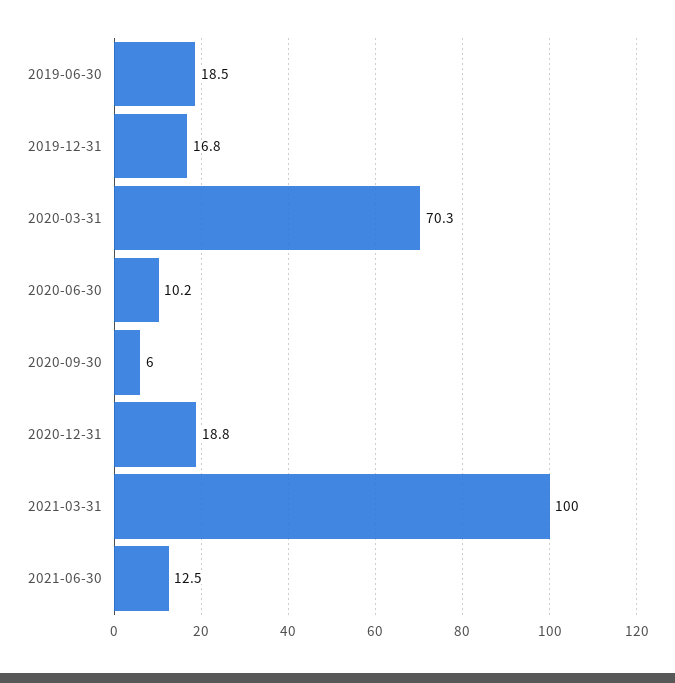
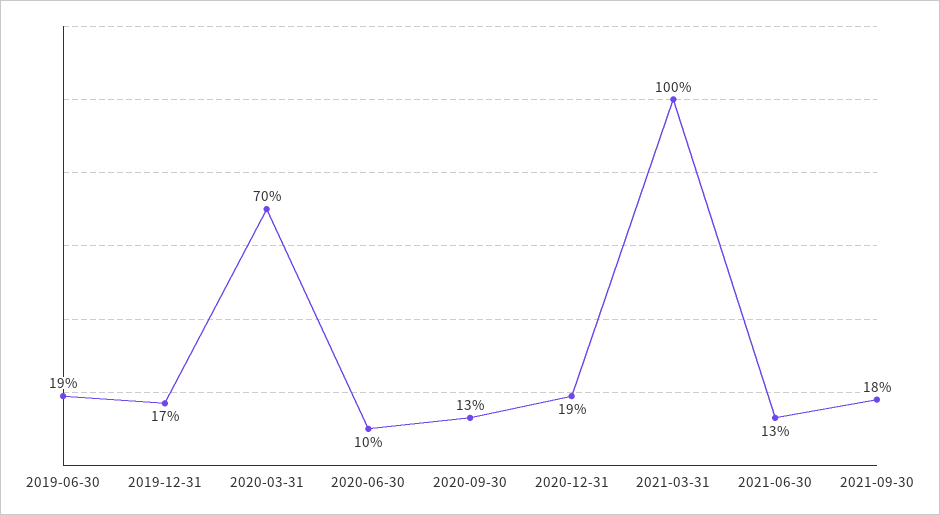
2020-09-30: 6 -> 13
2021-09-30: none -> 18

